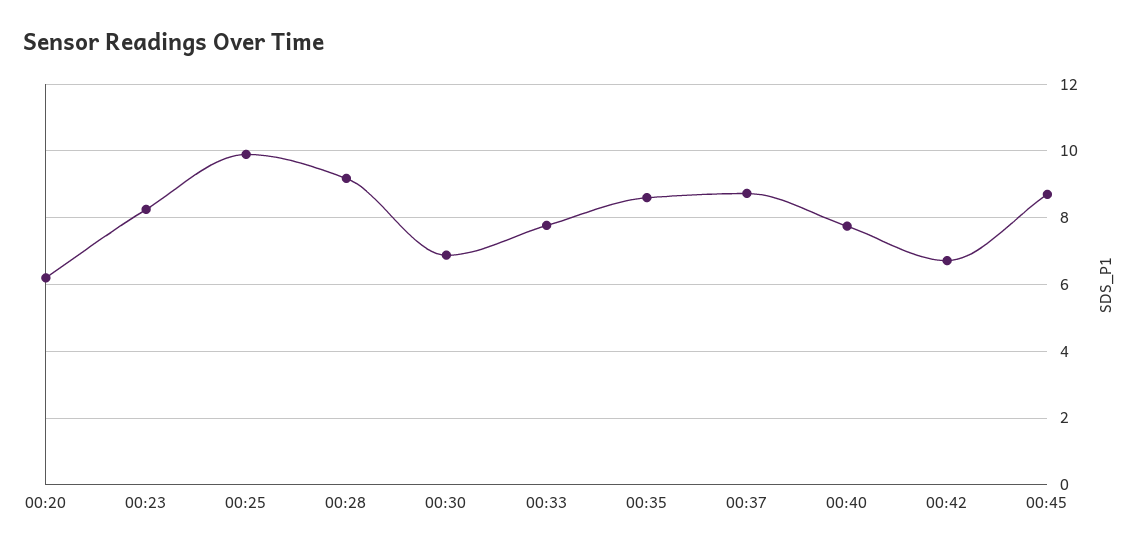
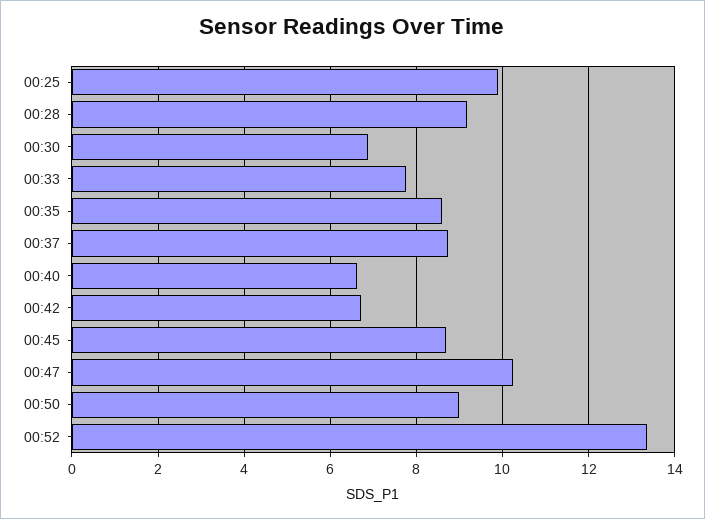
00:20: 6.2 -> none
00:23: 8.2 -> none
00:40: 7.8 -> 6.6
00:47: none -> 10.2
00:50: none -> 9
00:52: none -> 13.4

